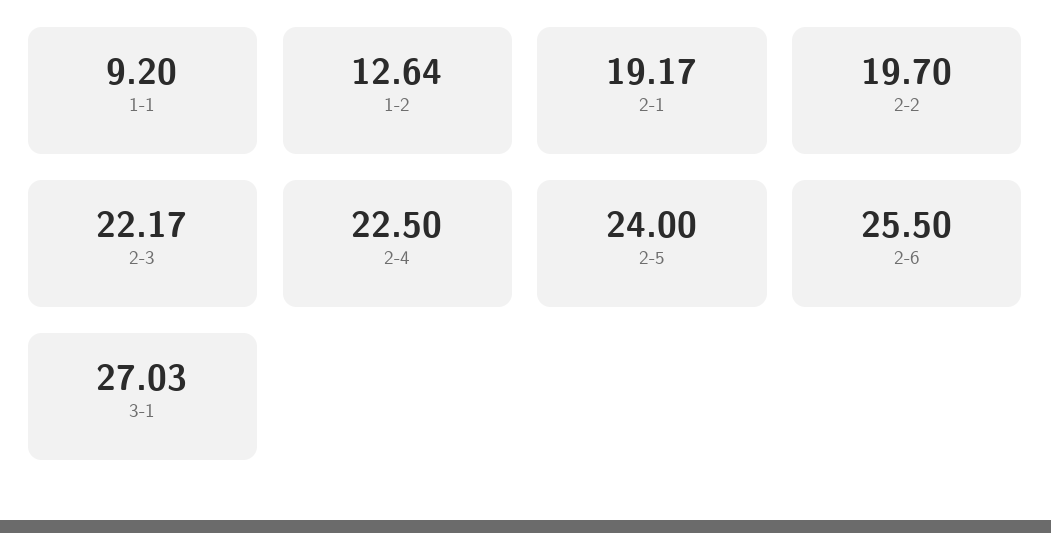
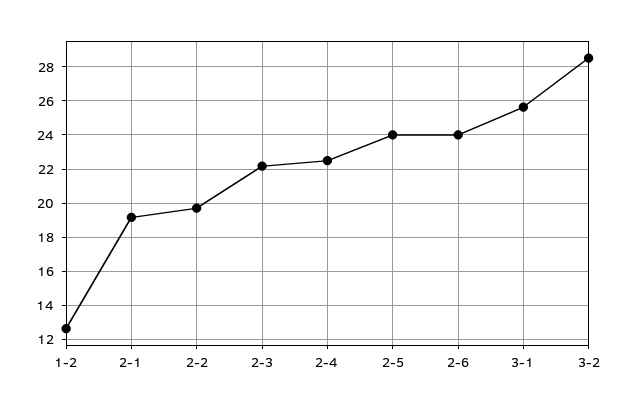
1-1: 9.2 -> none
2-6: 25.5 -> 24
3-1: 27.03 -> 25.5
3-2: none -> 28.5

